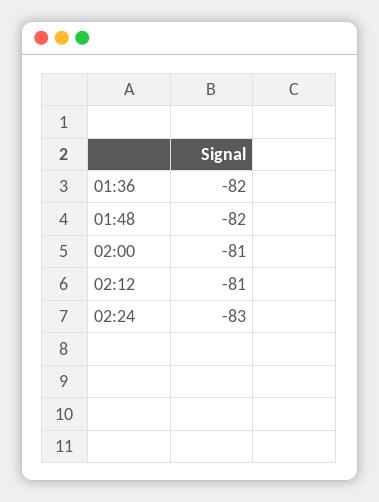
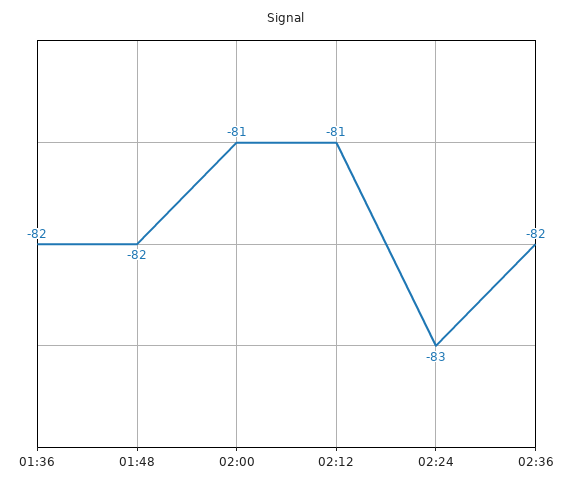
02:36: none -> -82

